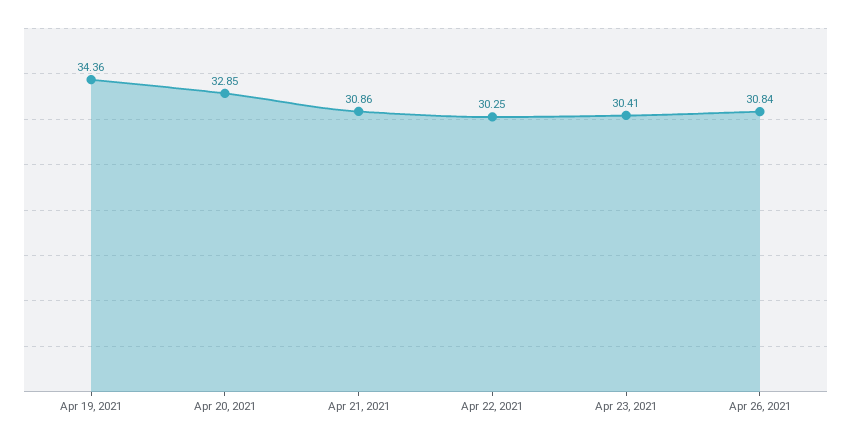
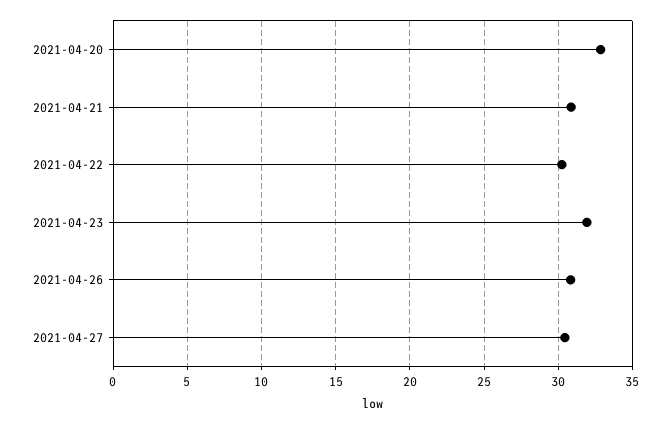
Apr 19, 2021: 34.36 -> none
Apr 23, 2021: 30.41 -> 32
2021-04-27: none -> 30.5

